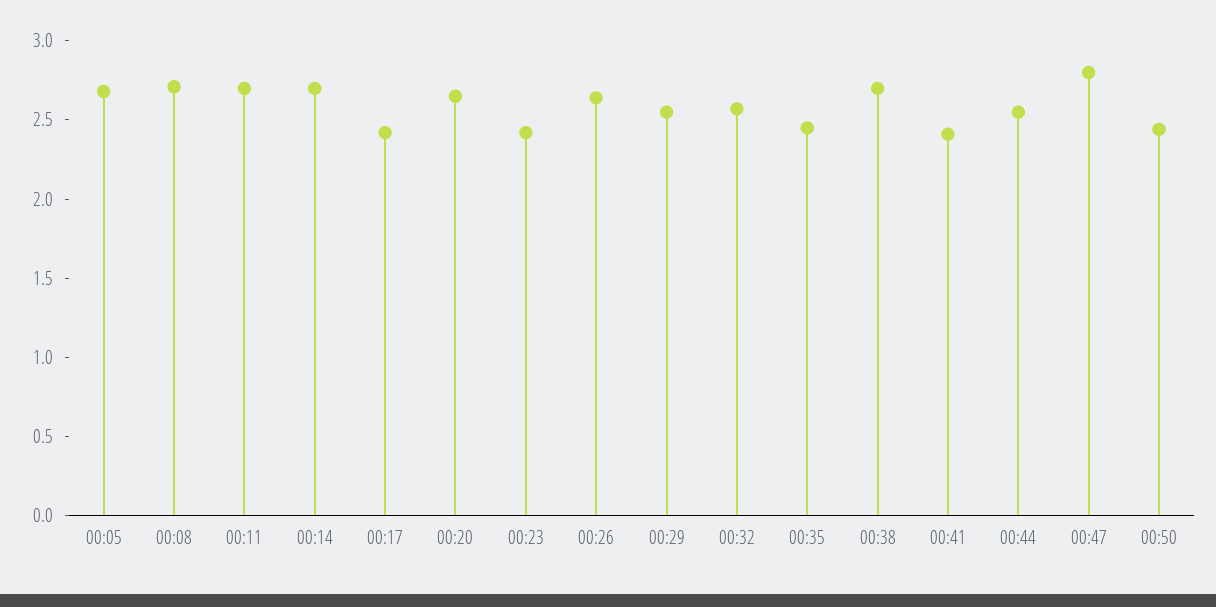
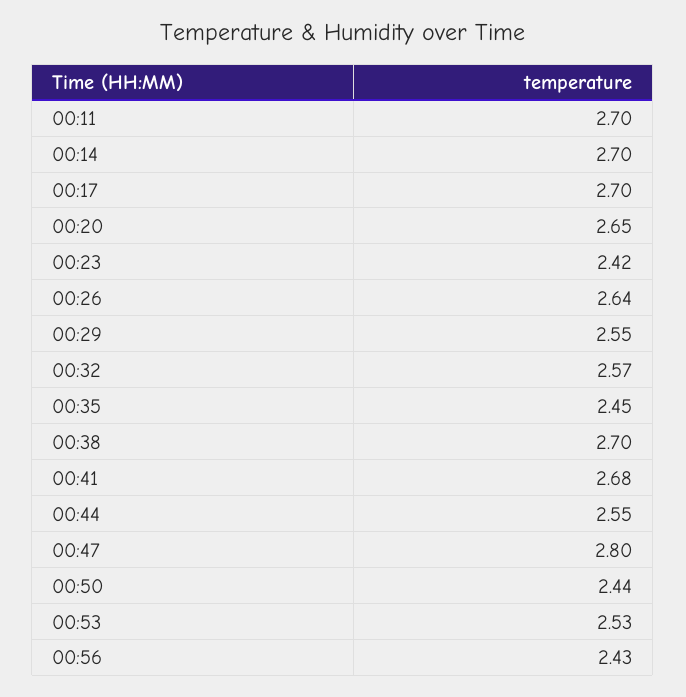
00:05: 2.7 -> none
00:08: 2.7 -> none
00:17: 2.4 -> 2.7
00:41: 2.4 -> 2.68
00:53: none -> 2.53
00:56: none -> 2.43

